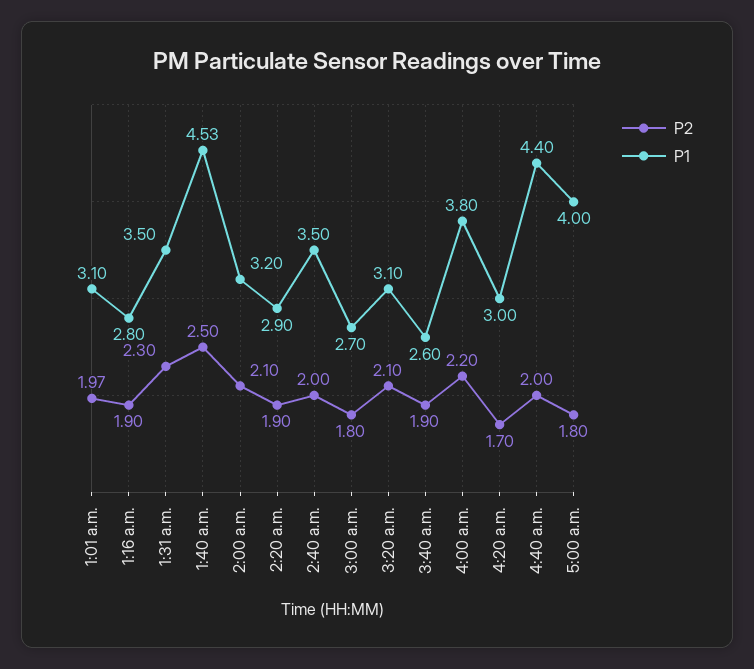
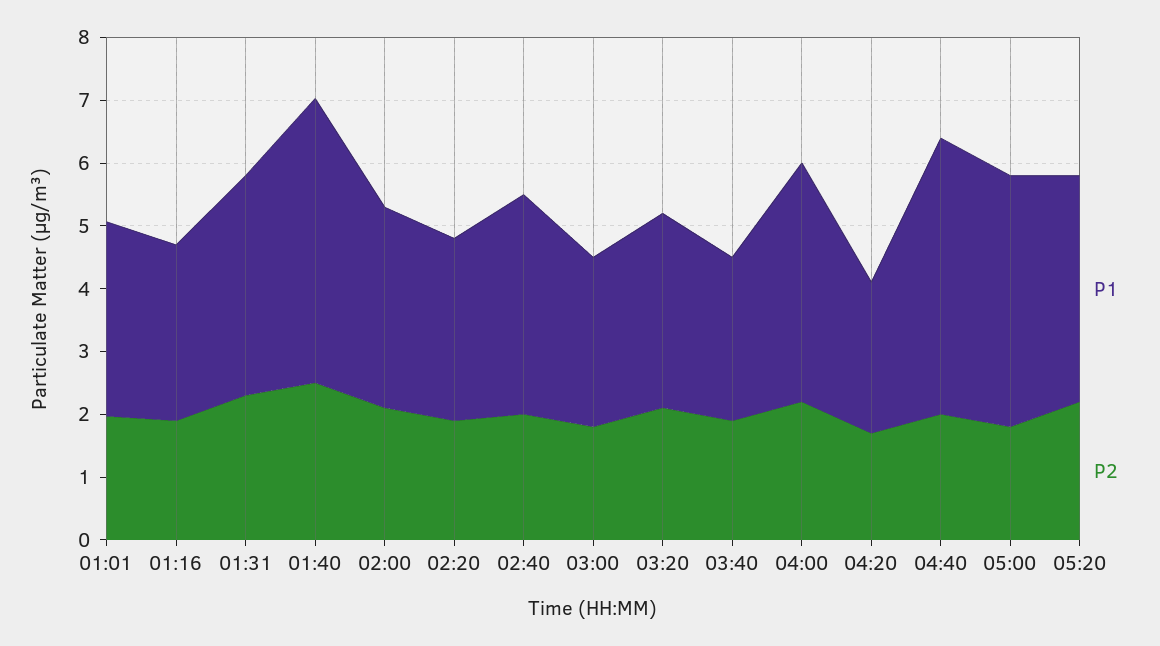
P1, 4:20 a.m.: 3 -> 2.4
P1, 05:20: none -> 3.6
P2, 05:20: none -> 2.2

